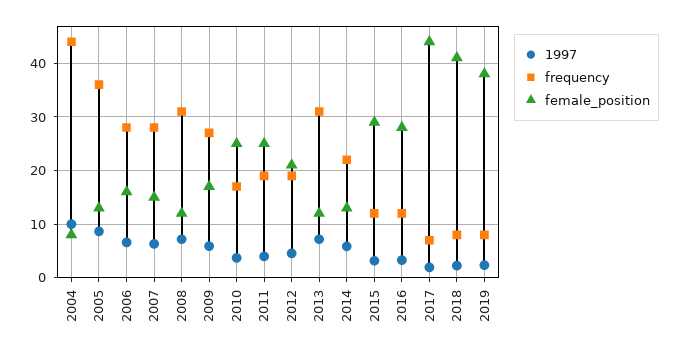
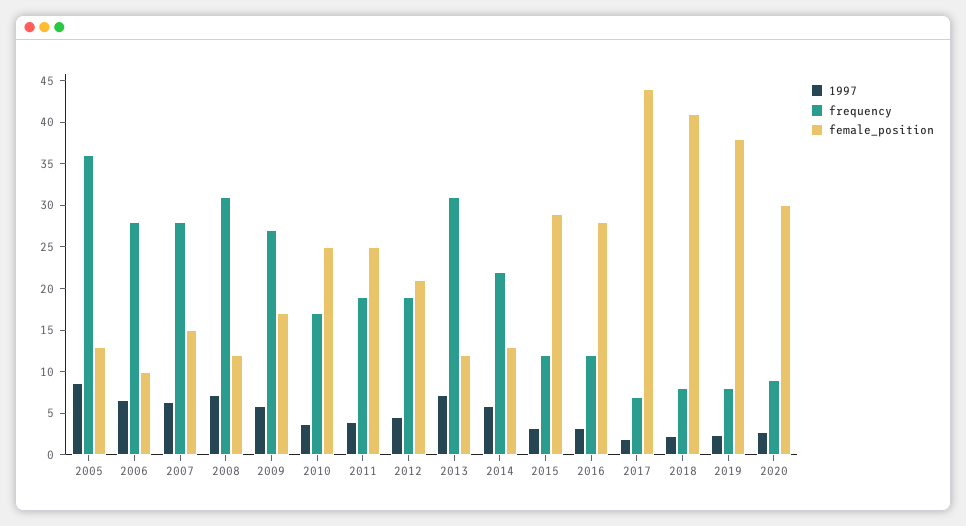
1997, 2004: 10 -> none
frequency, 2004: 44 -> none
female_position, 2004: 8 -> none
female_position, 2006: 16 -> 10
1997, 2020: none -> 3
frequency, 2020: none -> 9
female_position, 2020: none -> 30

